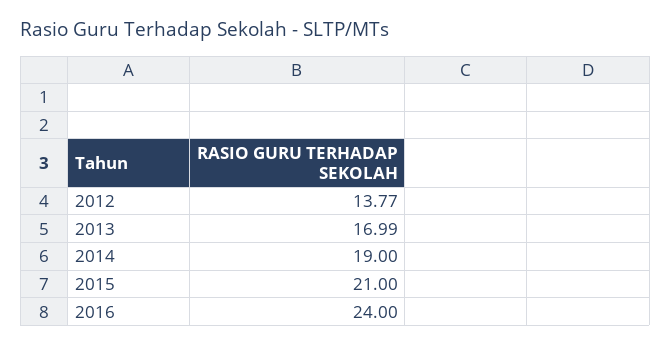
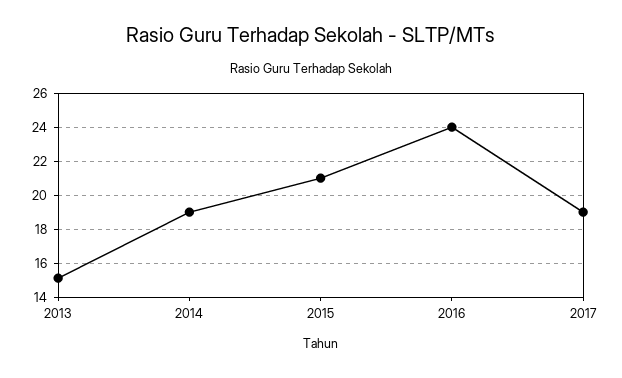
2012: 13.77 -> none
2013: 16.99 -> 15
2017: none -> 19

